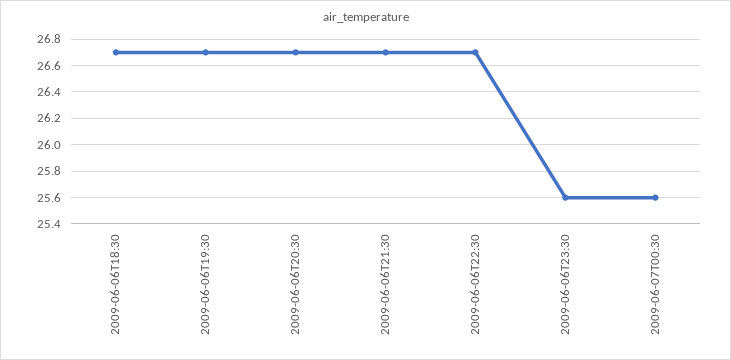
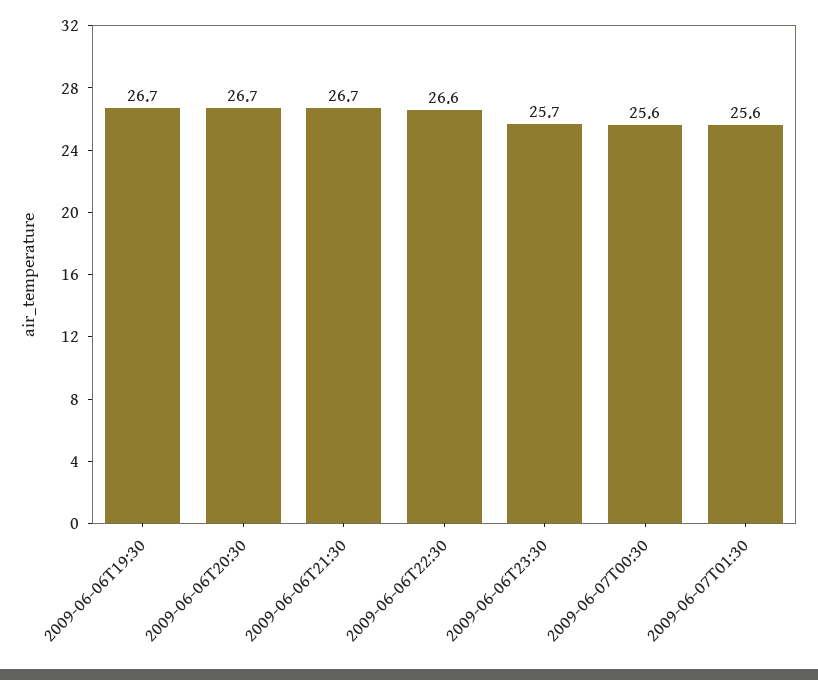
2009-06-06T18:30: 26.7 -> none
2009-06-06T22:30: 26.7 -> 26.6
2009-06-06T23:30: 25.6 -> 25.7
2009-06-07T01:30: none -> 25.6

